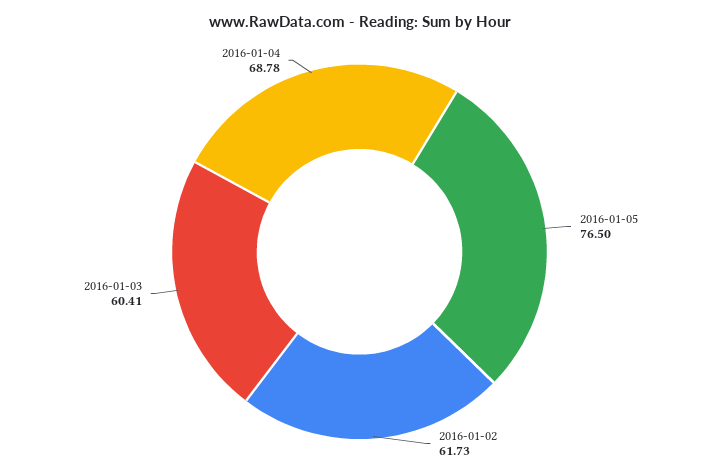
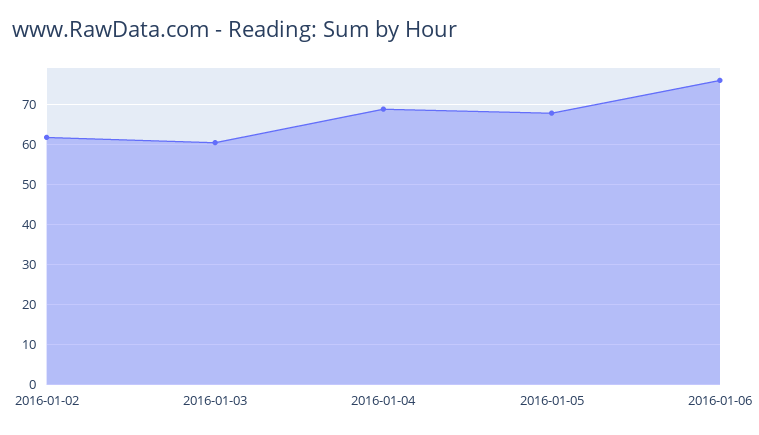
2016-01-05: 76.5 -> 68
2016-01-06: none -> 76

